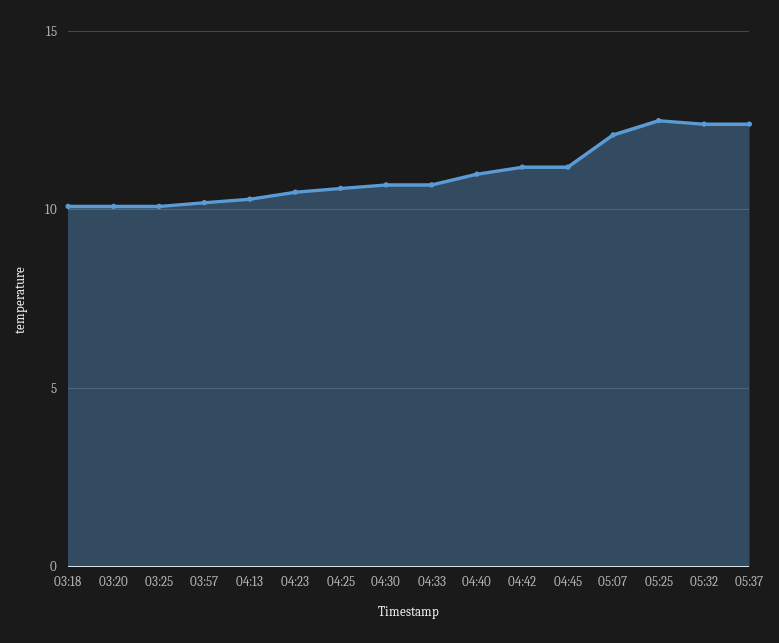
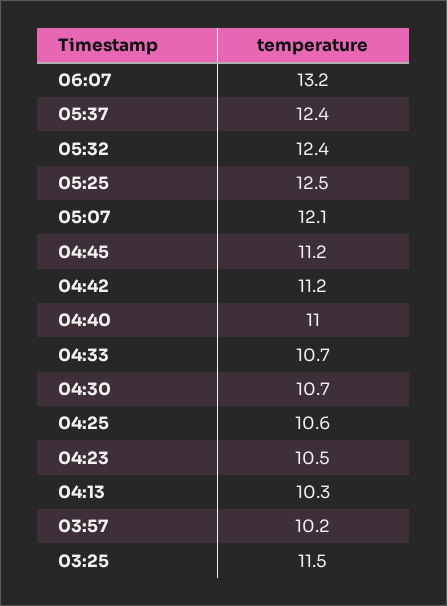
03:18: 10 -> none
03:20: 10 -> none
03:25: 10 -> 11.5
06:07: none -> 13.2

